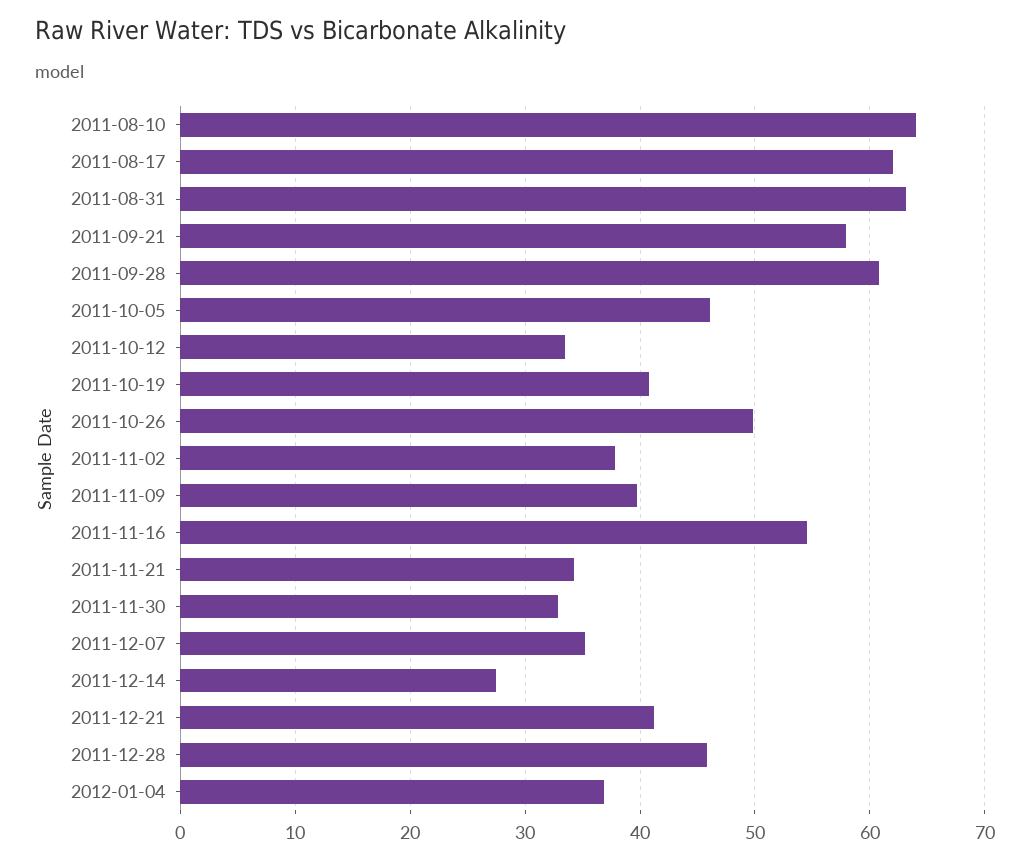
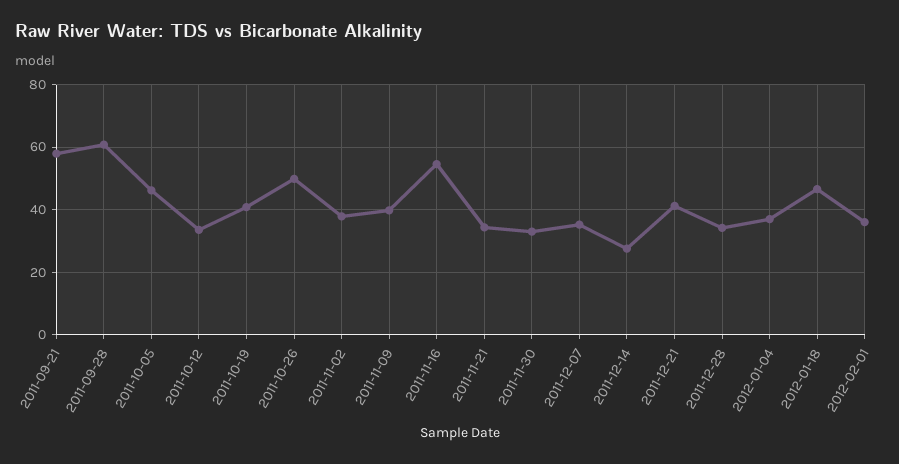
2011-08-10: 64 -> none
2011-08-17: 62 -> none
2011-08-31: 63 -> none
2011-12-28: 46 -> 34
2012-01-18: none -> 46
2012-02-01: none -> 36

